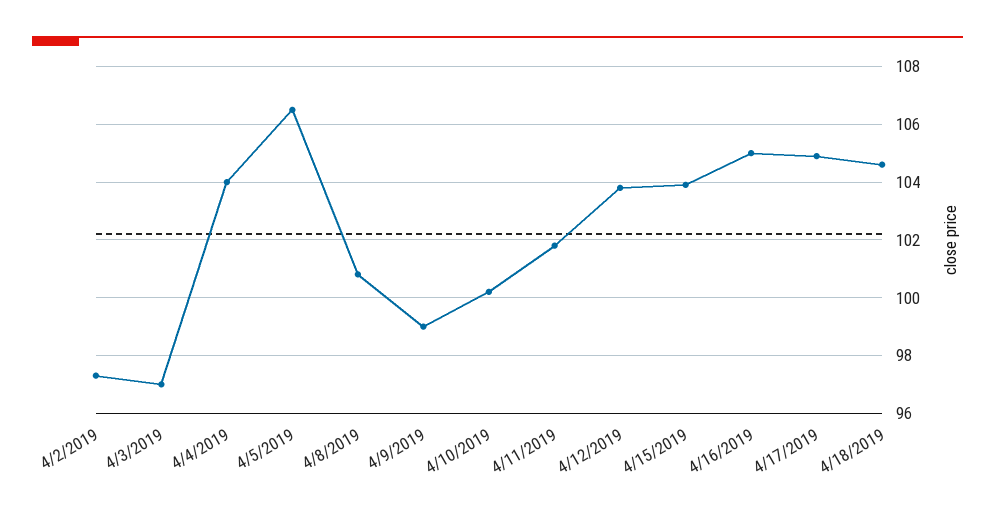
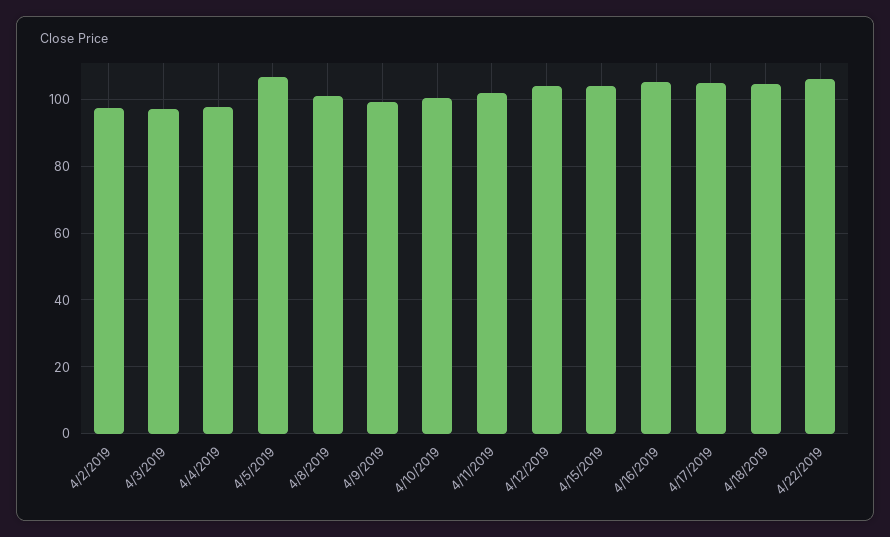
4/4/2019: 104 -> 98
4/22/2019: none -> 106

